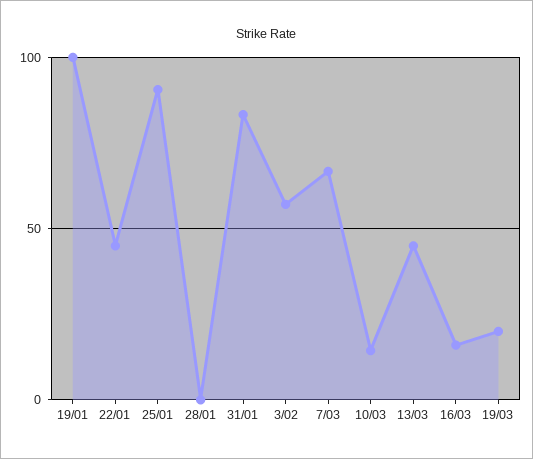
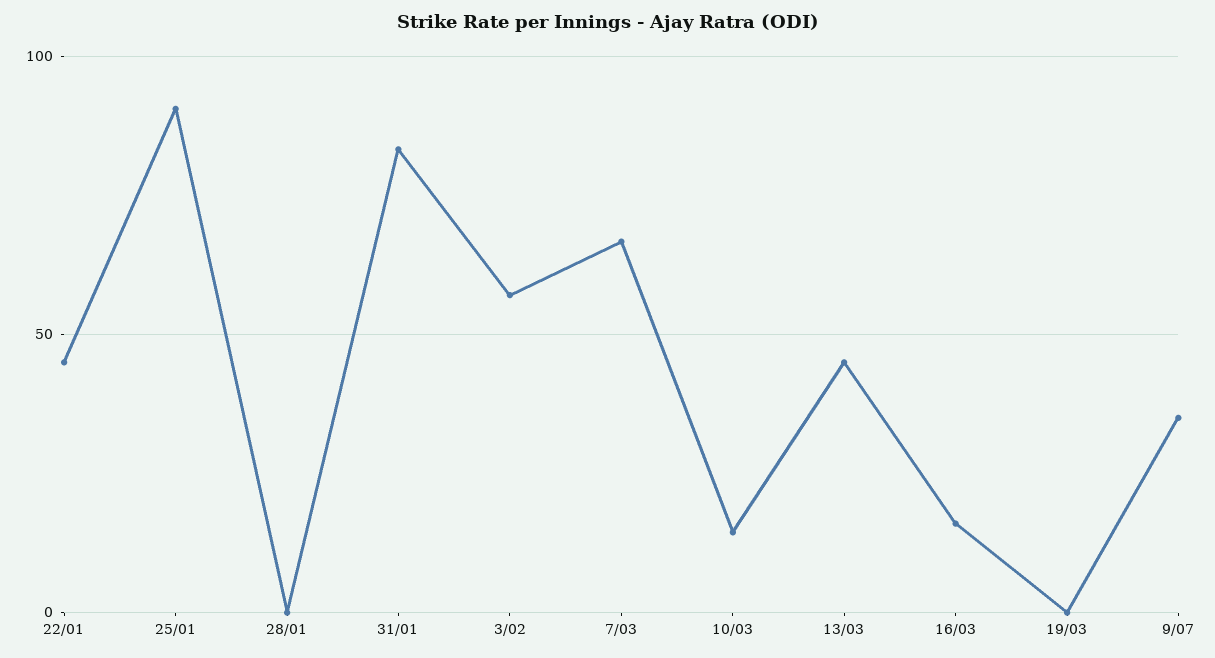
19/01: 100 -> none
19/03: 20 -> 0
9/07: none -> 35

